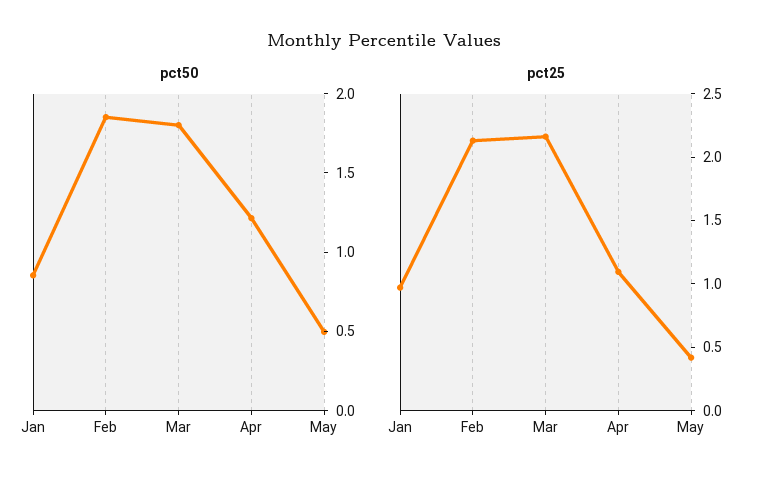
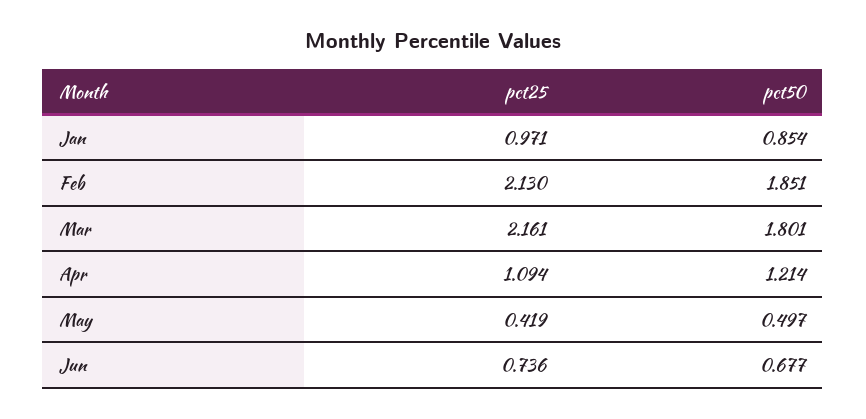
pct25, Jun: none -> 0.736
pct50, Jun: none -> 0.677

